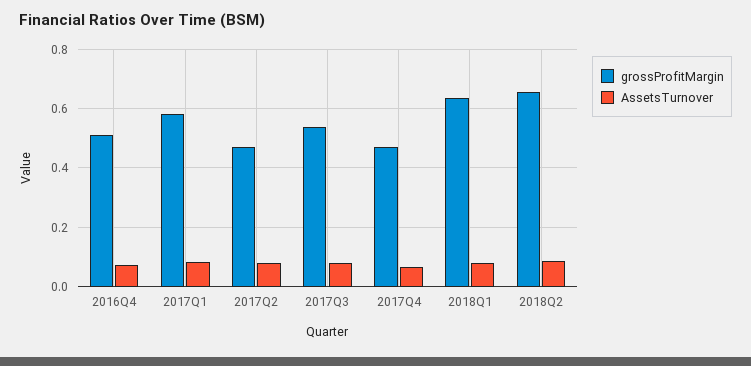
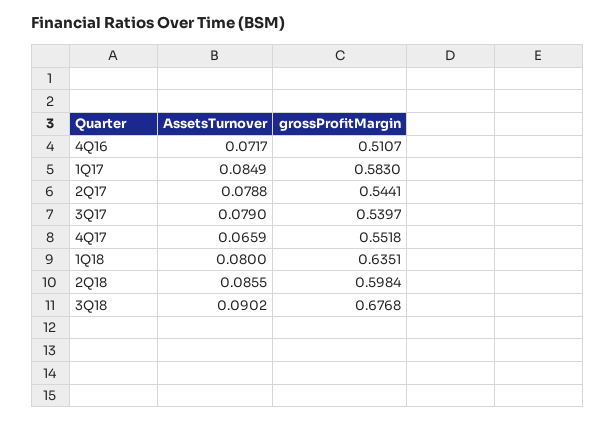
grossProfitMargin, 2017Q2: 0.475 -> 0.5441
grossProfitMargin, 2017Q4: 0.475 -> 0.5518
grossProfitMargin, 2018Q2: 0.65 -> 0.5984
AssetsTurnover, 3Q18: none -> 0.0902
grossProfitMargin, 3Q18: none -> 0.6768

